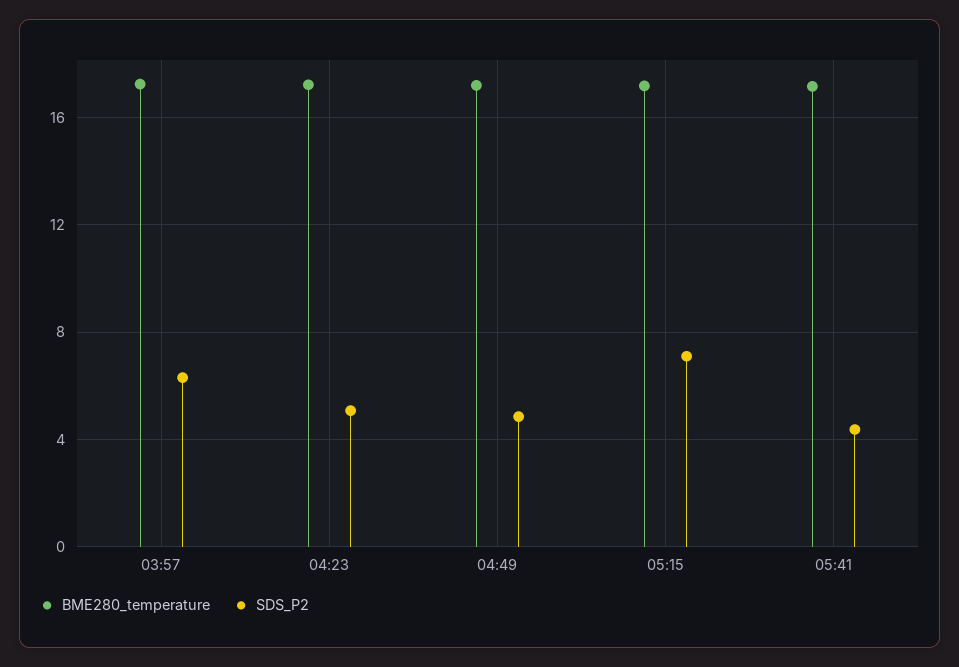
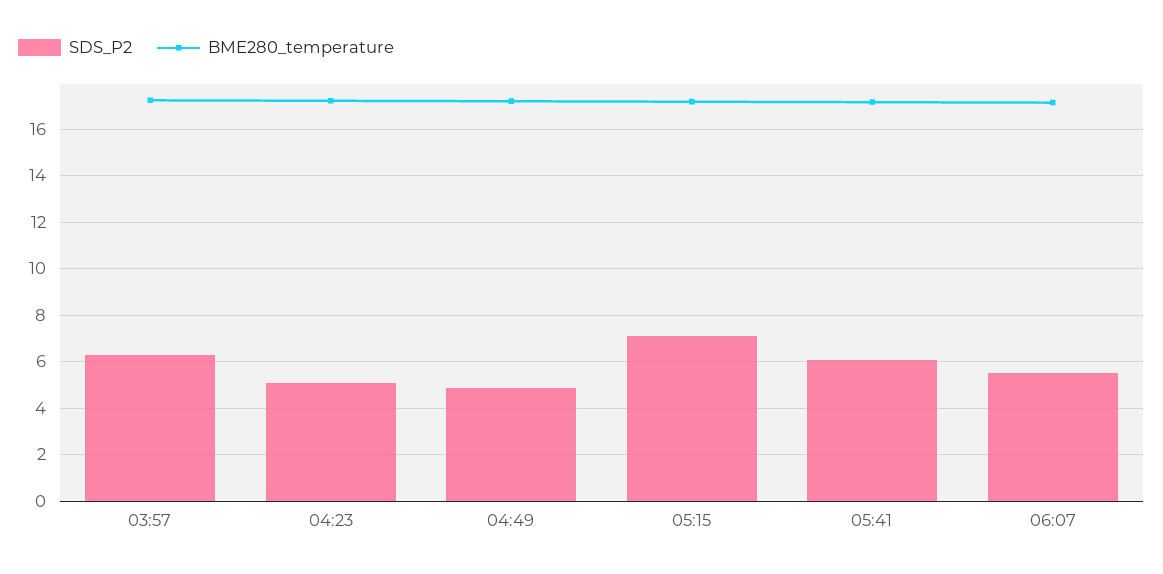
SDS_P2, 05:41: 4.5 -> 6
SDS_P2, 06:07: none -> 5.5
BME280_temperature, 06:07: none -> 17

